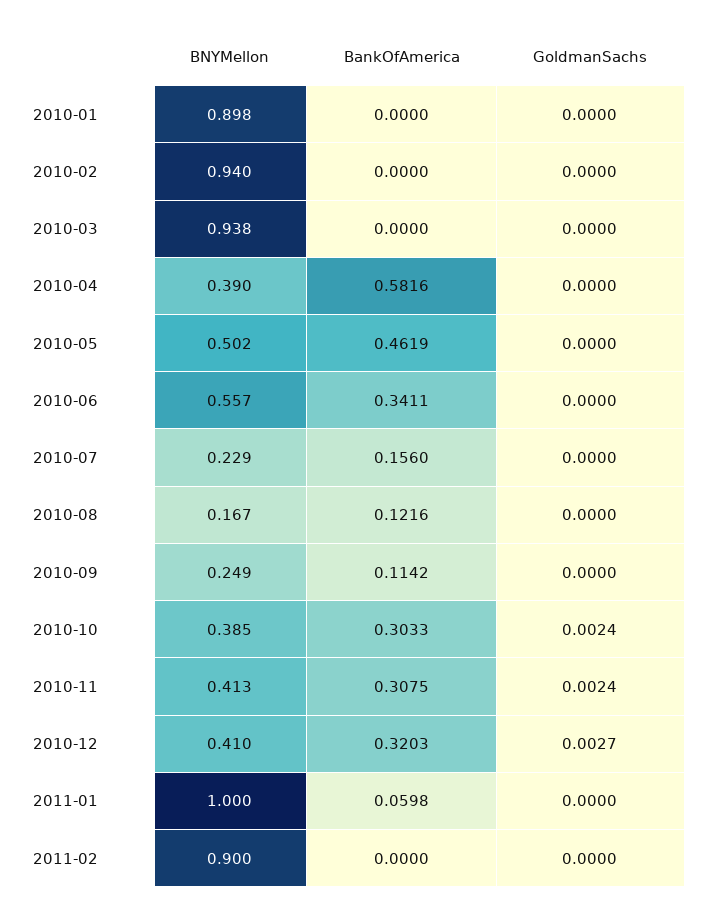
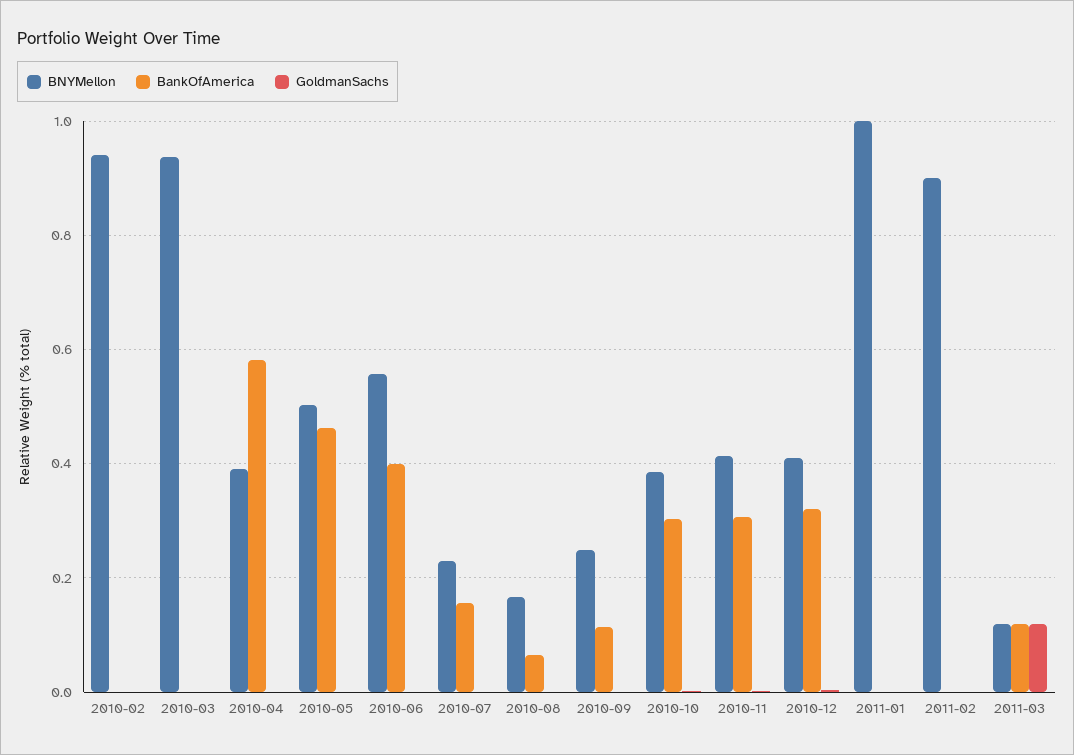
BNYMellon, 2010-01: 0.898 -> none
BankOfAmerica, 2010-01: 0 -> none
GoldmanSachs, 2010-01: 0 -> none
BankOfAmerica, 2010-06: 0.3411 -> 0.4
BankOfAmerica, 2010-08: 0.1216 -> 0.06
BankOfAmerica, 2011-01: 0.0598 -> 0
BNYMellon, 2011-03: none -> 0.12
BankOfAmerica, 2011-03: none -> 0.12
GoldmanSachs, 2011-03: none -> 0.12

